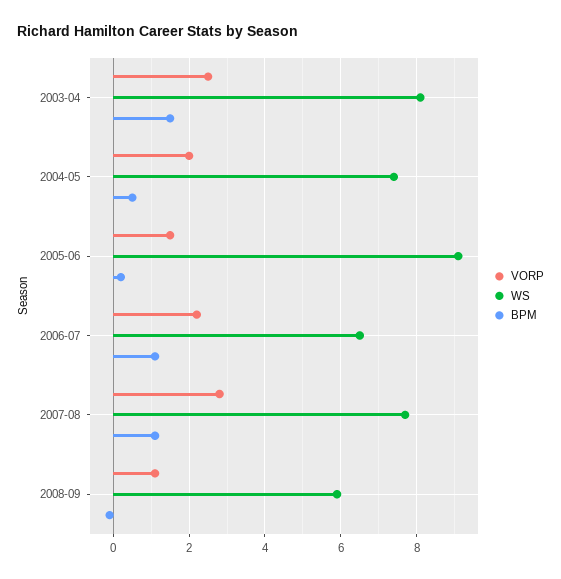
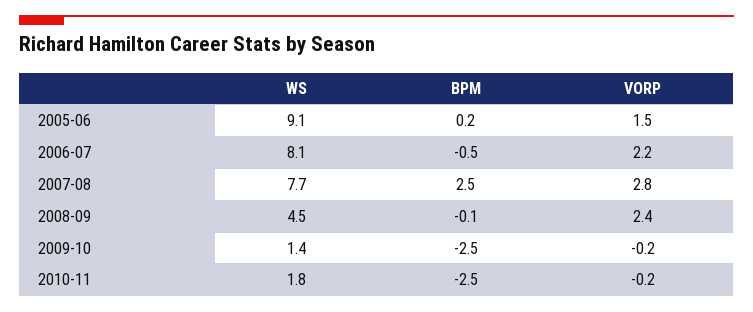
VORP, 2003-04: 2.5 -> none
WS, 2003-04: 8 -> none
BPM, 2003-04: 1.5 -> none
VORP, 2004-05: 2 -> none
WS, 2004-05: 7.5 -> none
BPM, 2004-05: 0.5 -> none
WS, 2006-07: 6.5 -> 8.1
BPM, 2006-07: 1 -> -0.5
BPM, 2007-08: 1 -> 2.5
VORP, 2008-09: 1 -> 2.4
WS, 2008-09: 6 -> 4.5
WS, 2009-10: none -> 1.4
BPM, 2009-10: none -> -2.5
VORP, 2009-10: none -> -0.2
WS, 2010-11: none -> 1.8
BPM, 2010-11: none -> -2.5
VORP, 2010-11: none -> -0.2

